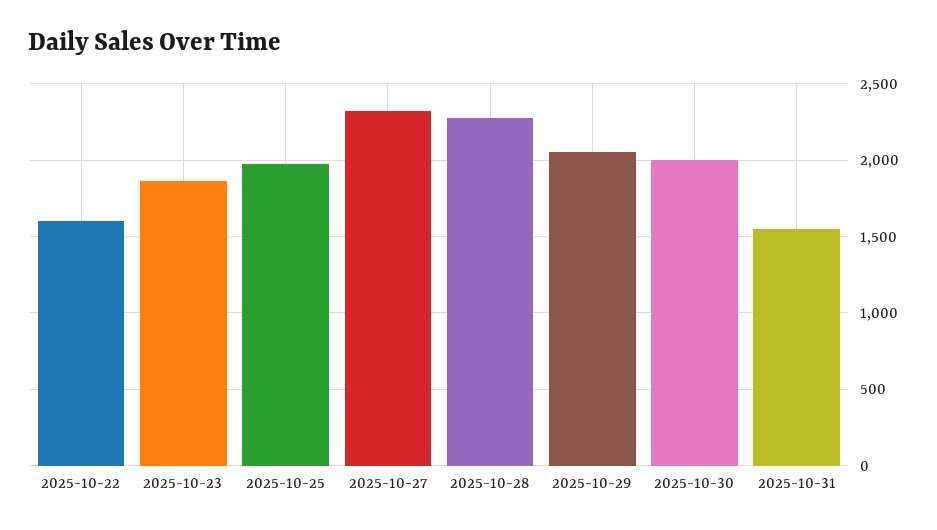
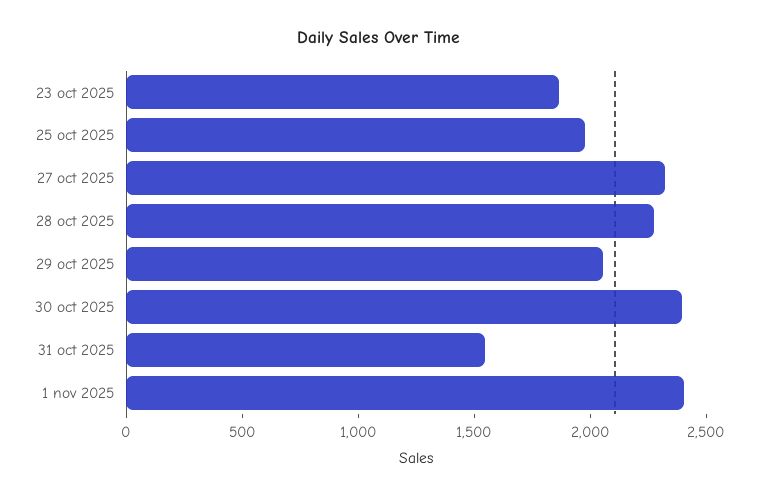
2025-10-22: 1600 -> none
2025-10-30: 2000 -> 2400
1 nov 2025: none -> 2400

